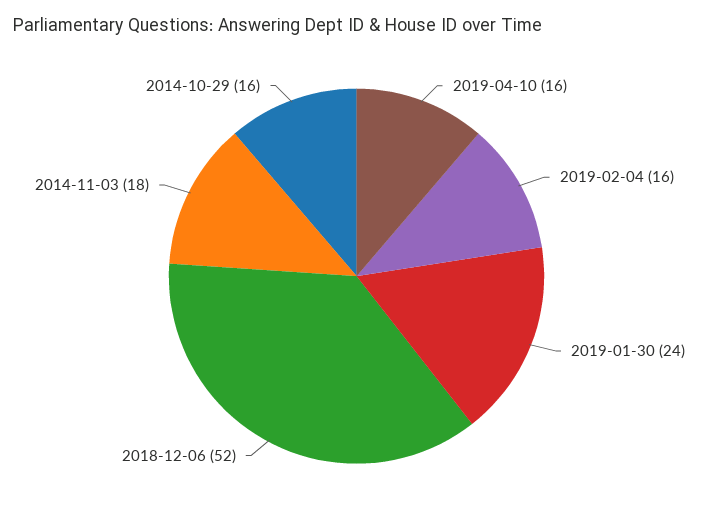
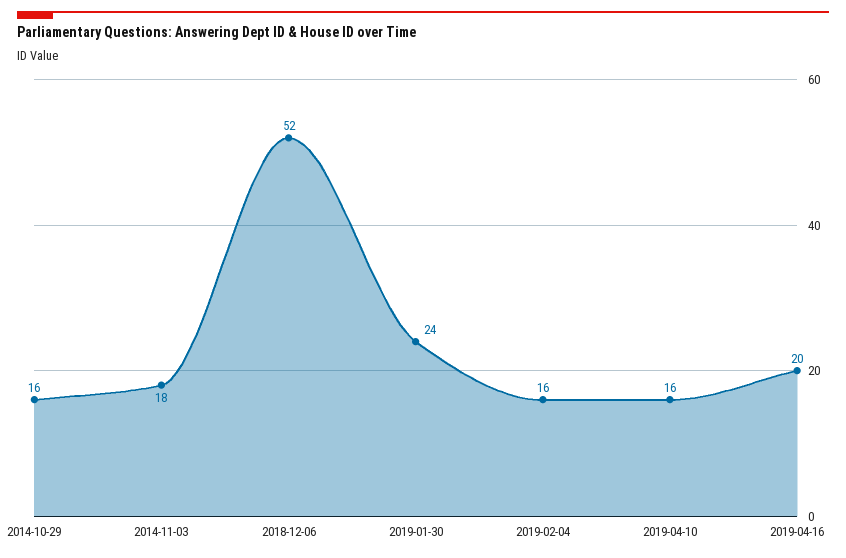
2019-04-16: none -> 20

